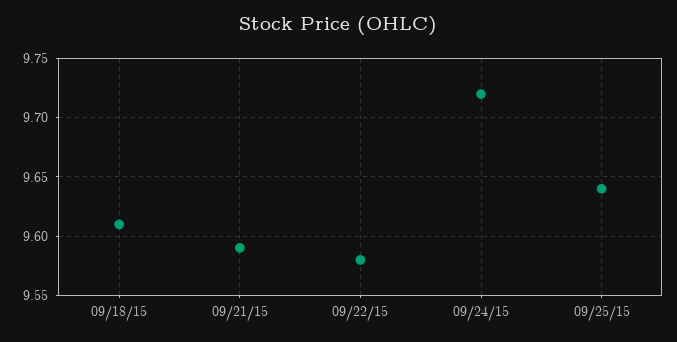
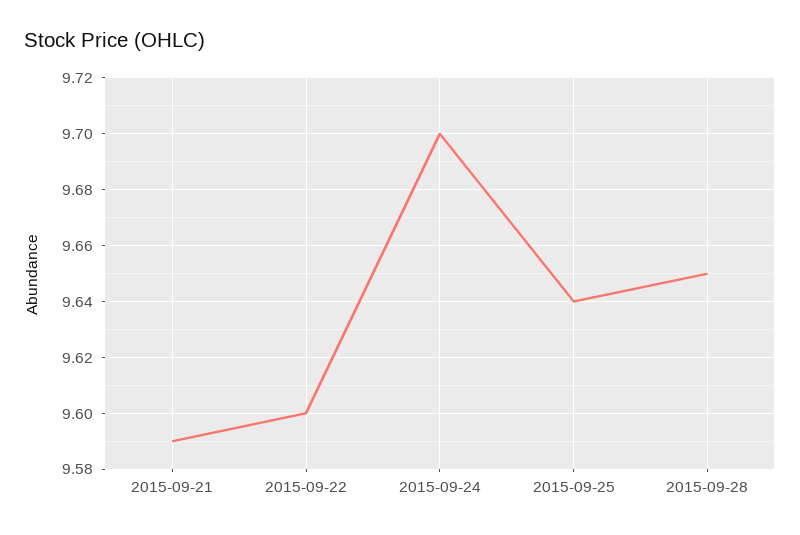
09/18/15: 9.61 -> none
09/22/15: 9.58 -> 9.6
09/24/15: 9.72 -> 9.7
2015-09-28: none -> 9.65

